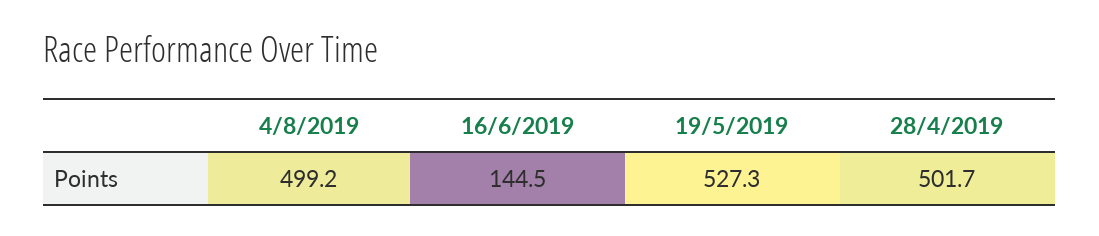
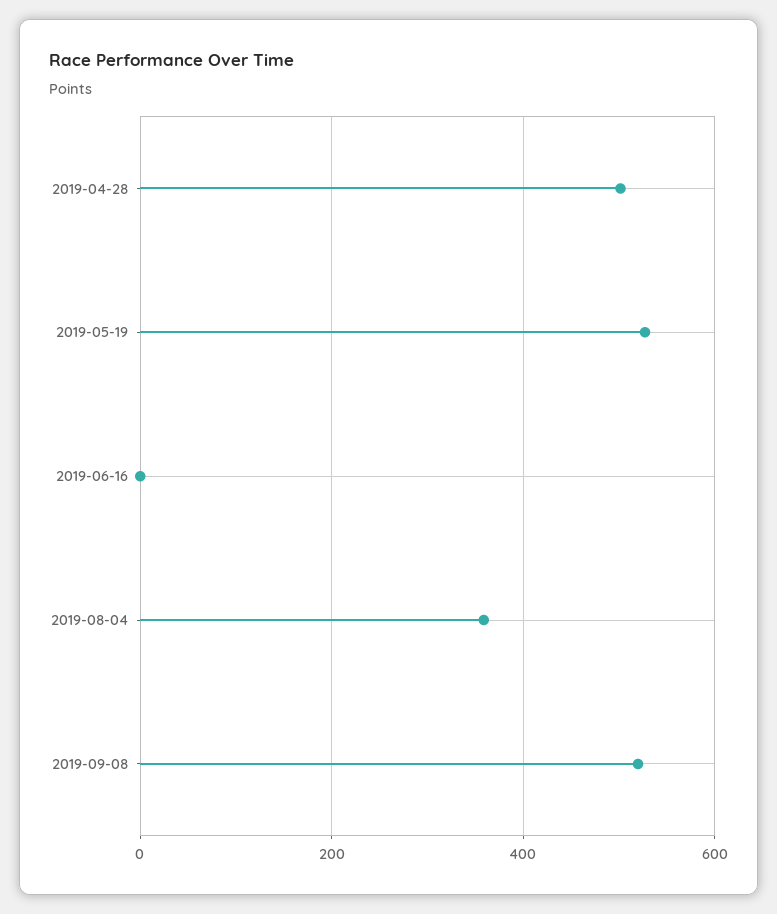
4/8/2019: 499.2 -> 360
16/6/2019: 144.5 -> 0
2019-09-08: none -> 520

